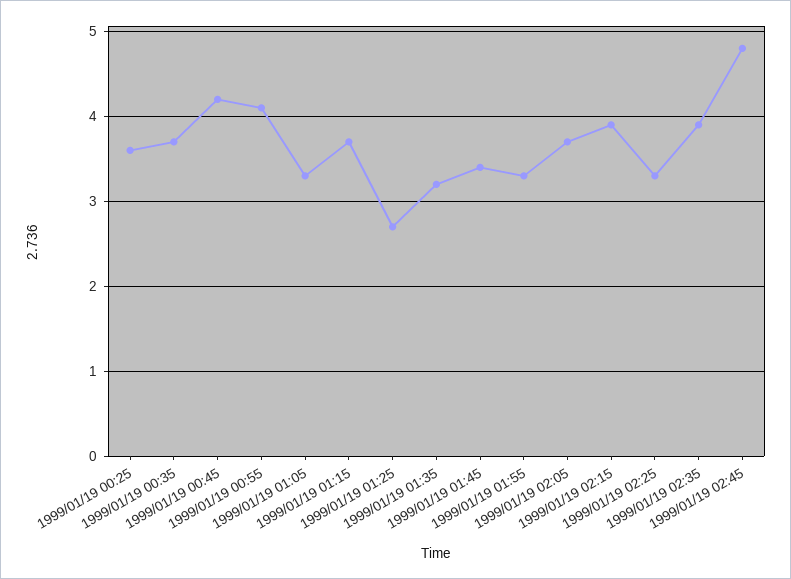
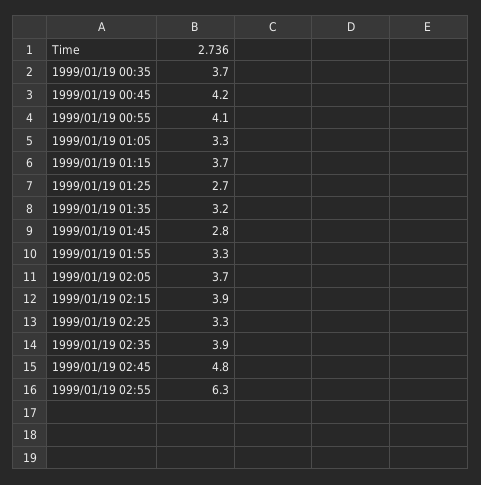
1999/01/19 00:25: 3.6 -> none
1999/01/19 01:45: 3.4 -> 2.8
1999/01/19 02:55: none -> 6.3

